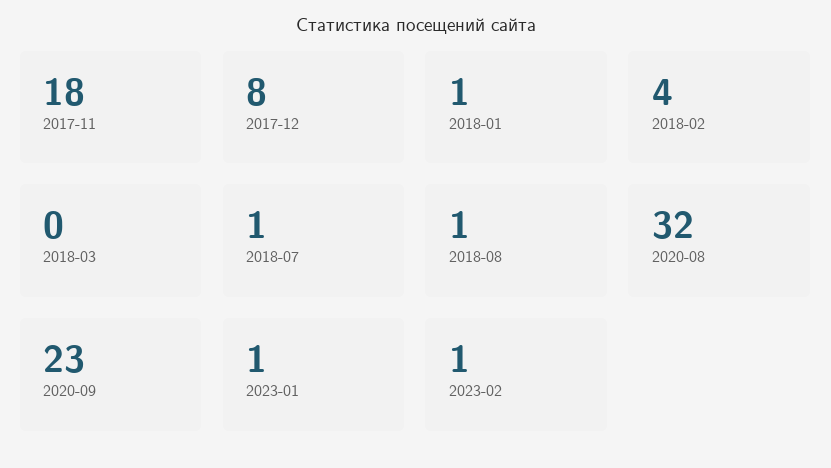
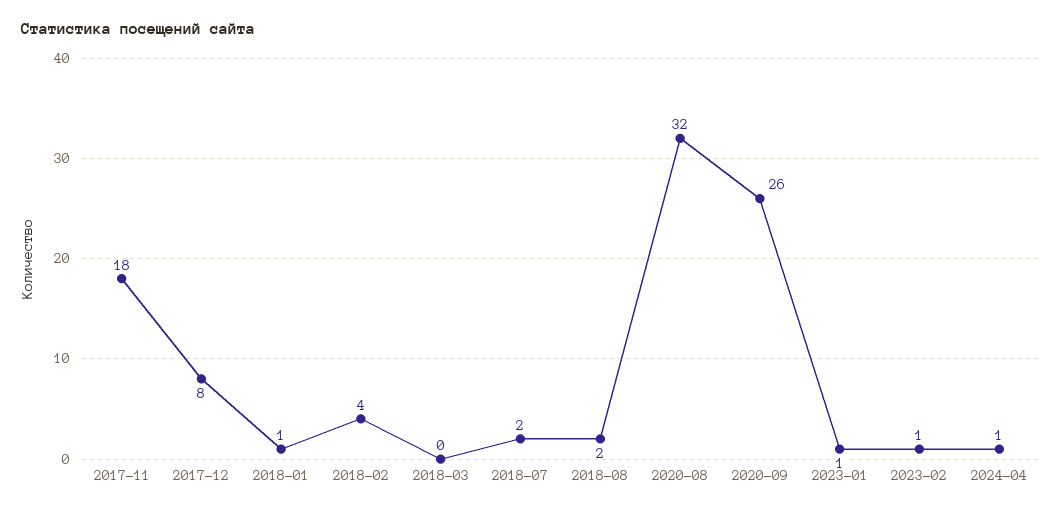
2018-07: 1 -> 2
2018-08: 1 -> 2
2020-09: 23 -> 26
2024-04: none -> 1

